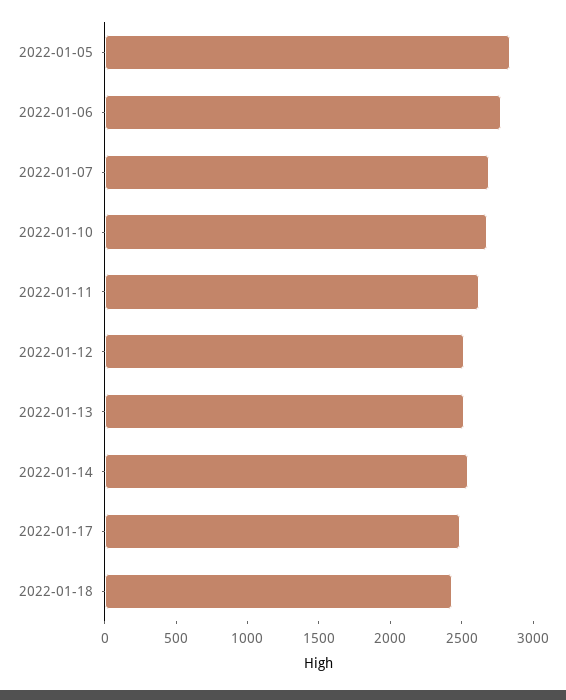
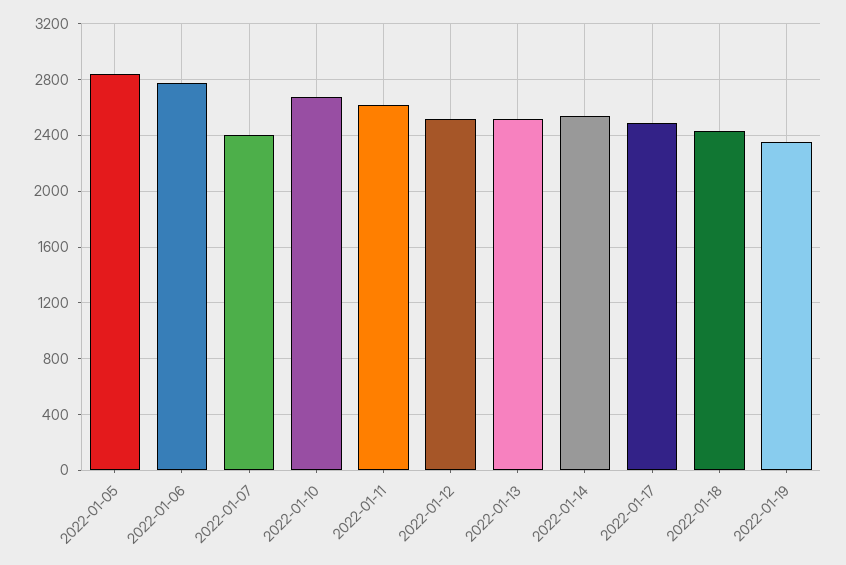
2022-01-07: 2700 -> 2400
2022-01-19: none -> 2350

